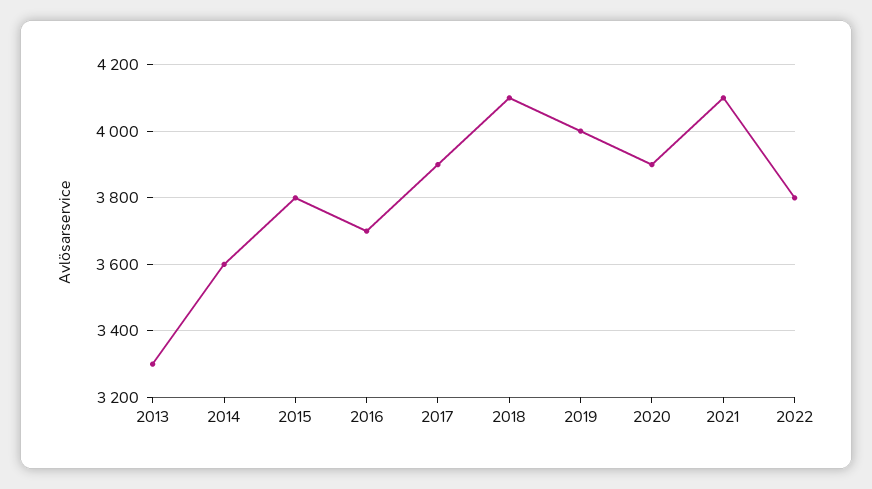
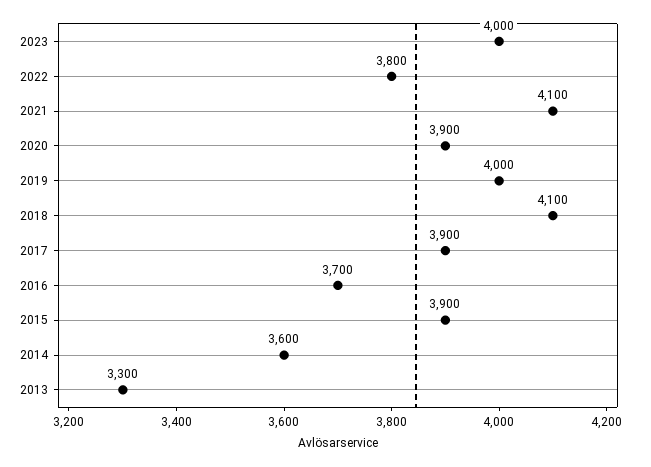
2015: 3800 -> 3900
2023: none -> 4000

